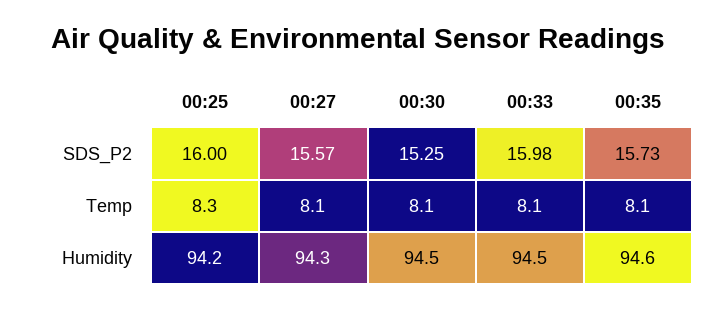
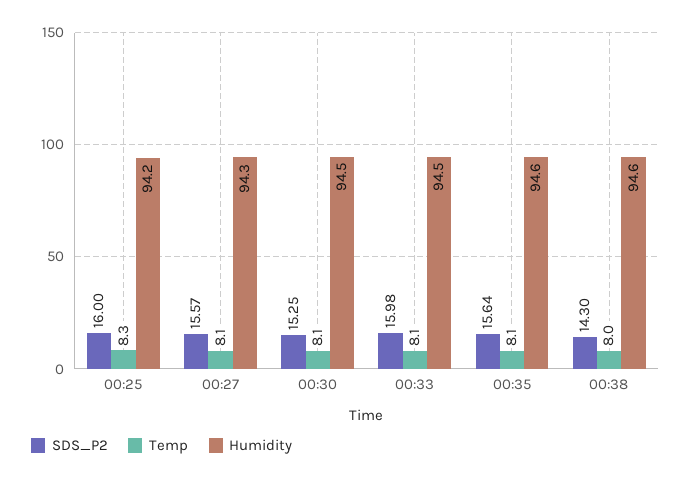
SDS_P2, 00:35: 15.73 -> 15.64
SDS_P2, 00:38: none -> 14.3
Temp, 00:38: none -> 8
Humidity, 00:38: none -> 94.6

